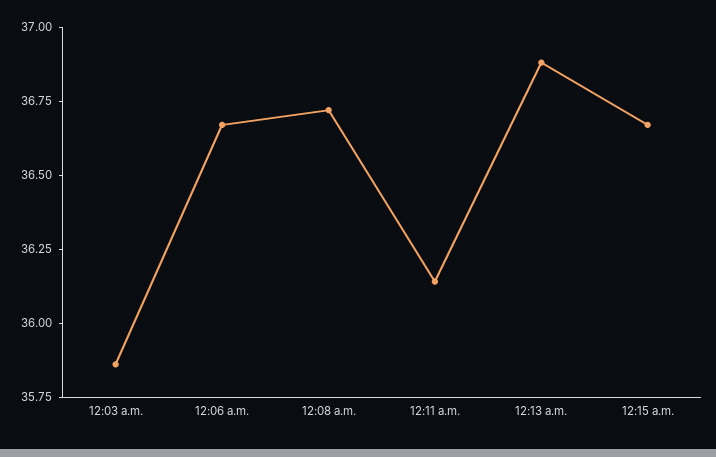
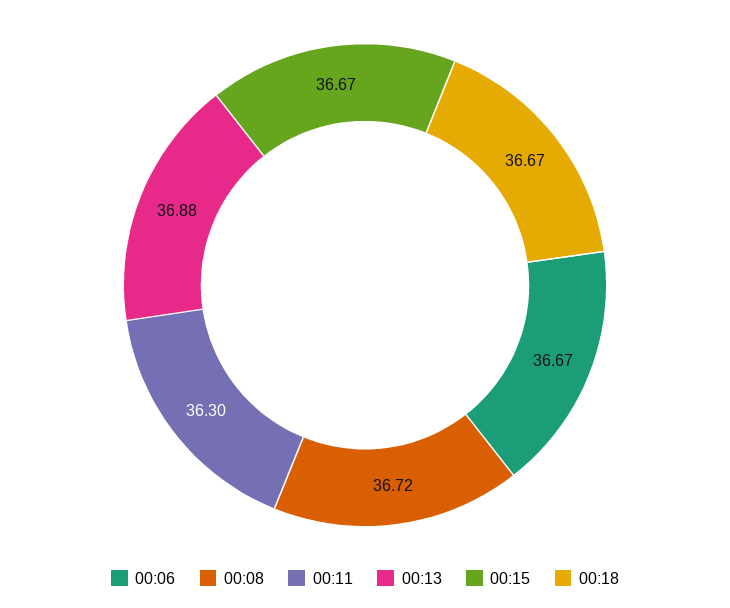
12:03 a.m.: 35.85 -> none
12:11 a.m.: 36.15 -> 36.3
00:18: none -> 36.67

